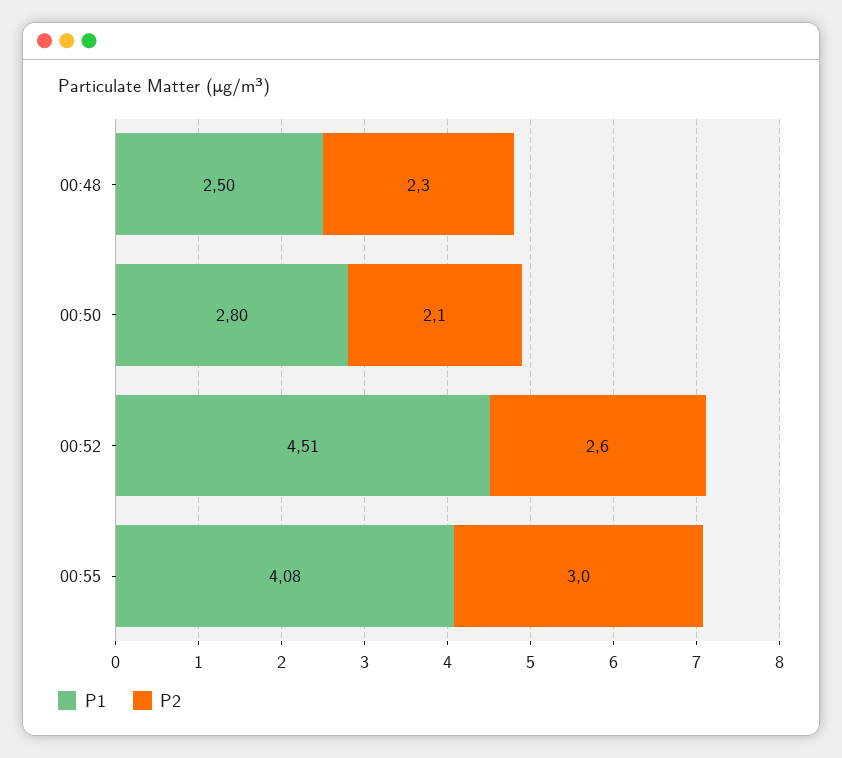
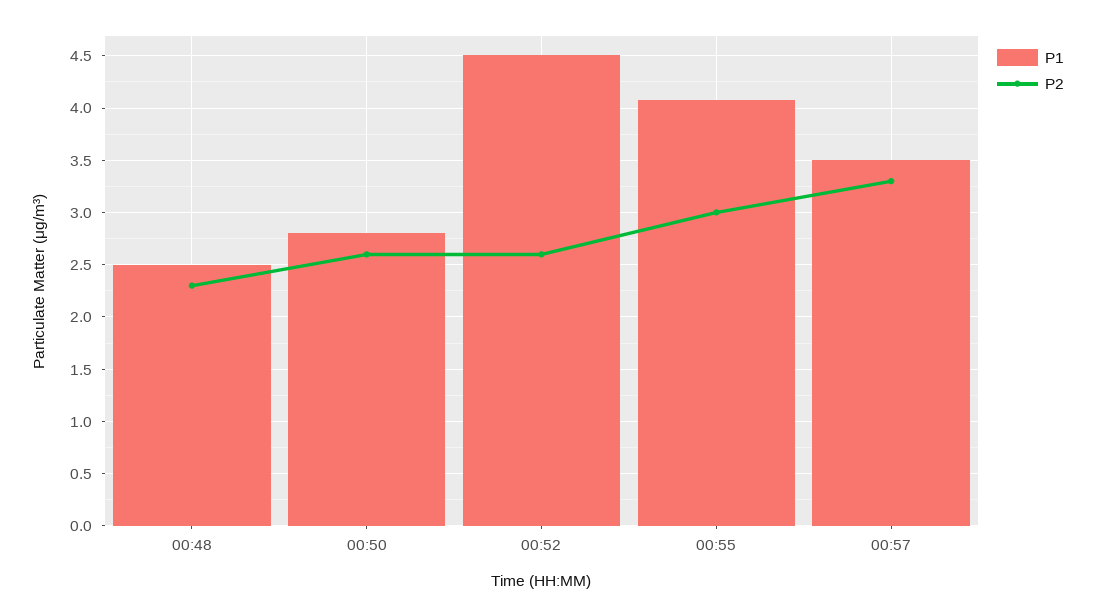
P2, 00:50: 2.1 -> 2.6
P1, 00:57: none -> 3.5
P2, 00:57: none -> 3.3

